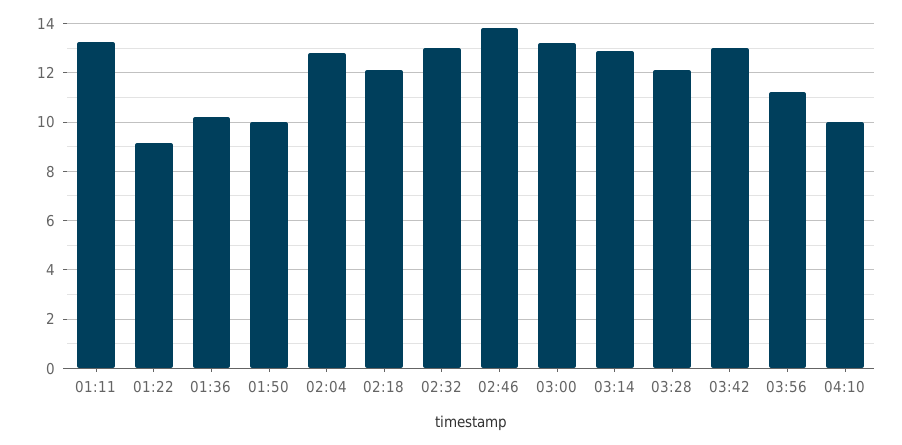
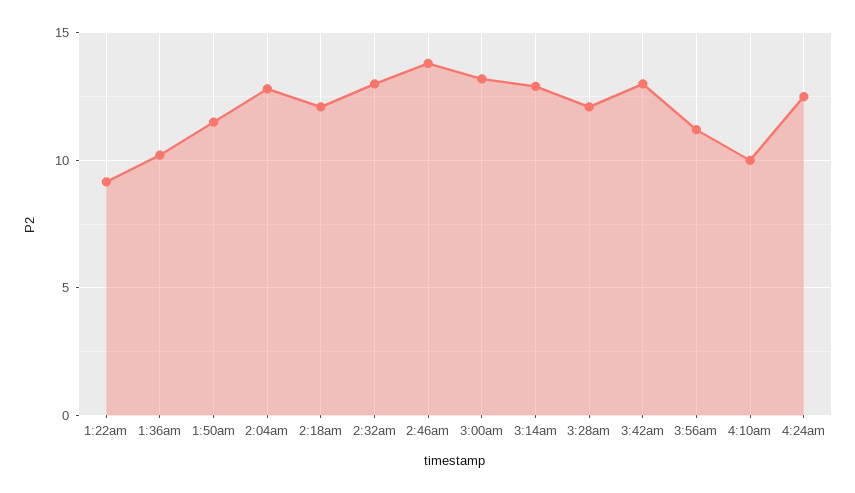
01:11: 13.25 -> none
01:50: 10 -> 11.5
4:24am: none -> 12.5

